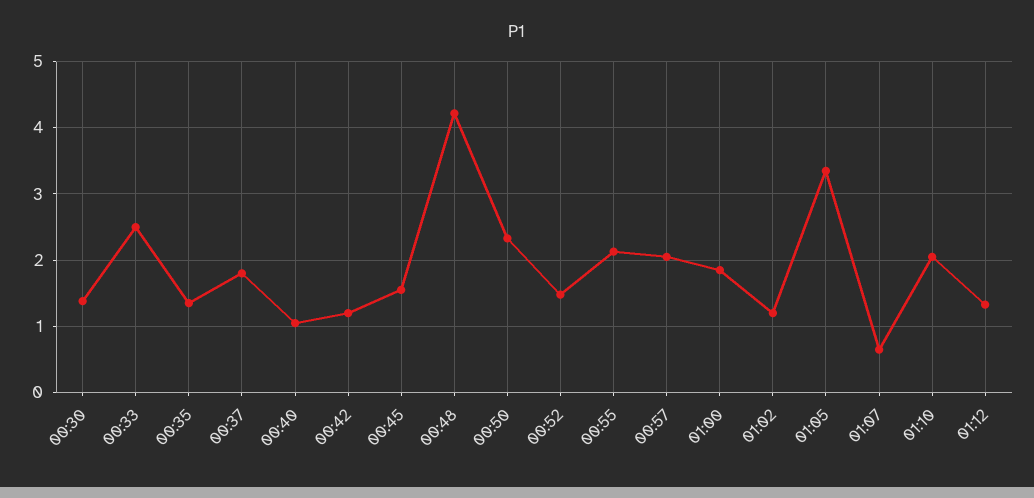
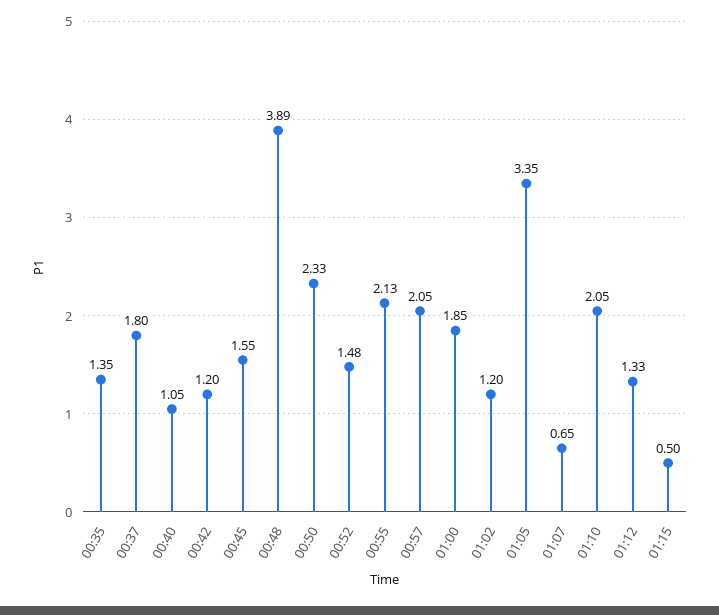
00:30: 1.4 -> none
00:33: 2.5 -> none
00:48: 4.2 -> 3.89
01:15: none -> 0.5

